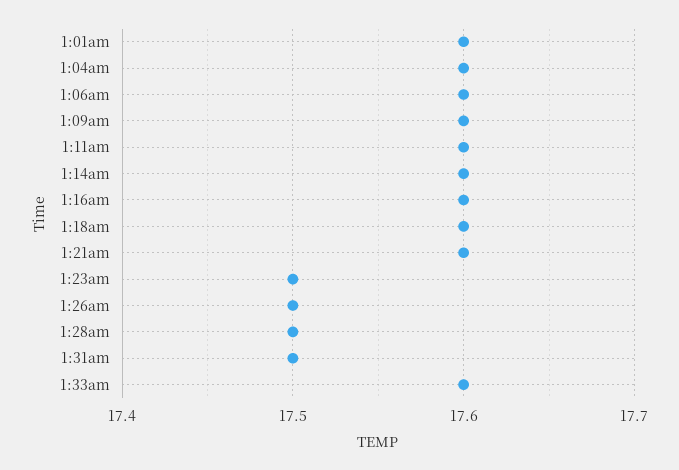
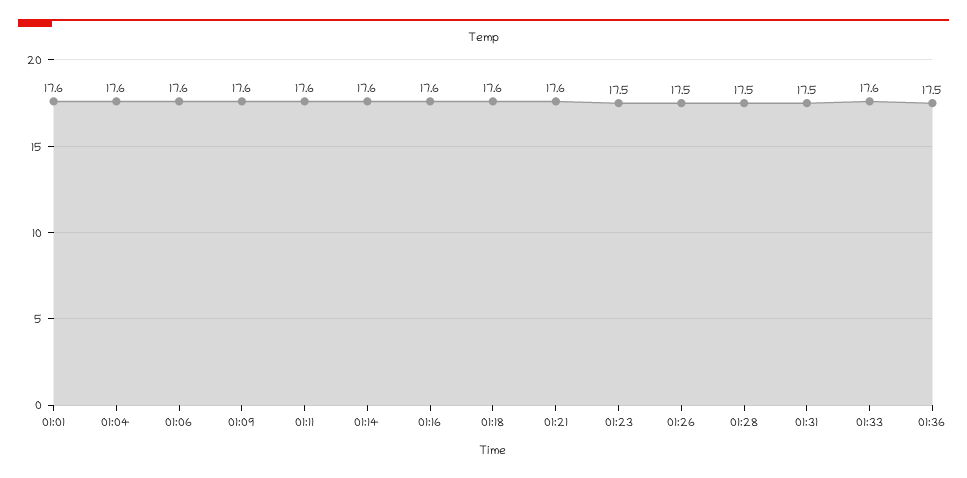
01:36: none -> 17.5

